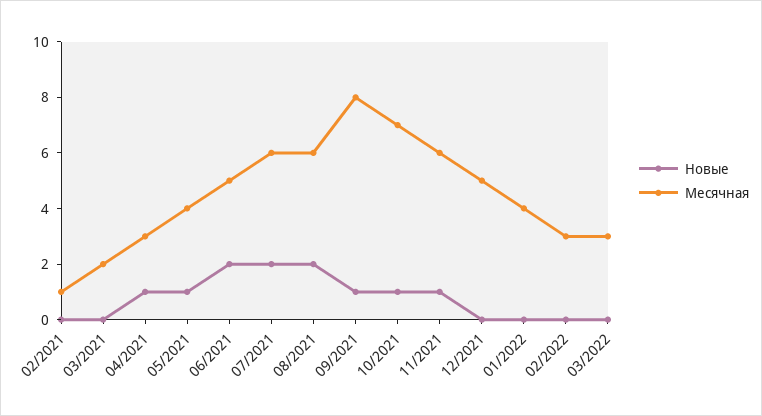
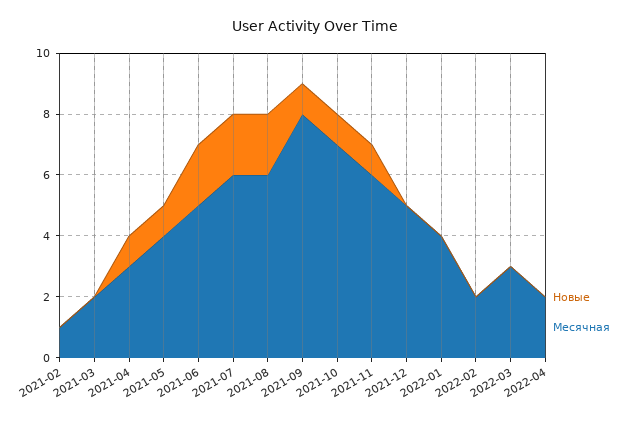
Месячная, 02/2022: 3 -> 2
Новые, 2022-04: none -> 0
Месячная, 2022-04: none -> 2

